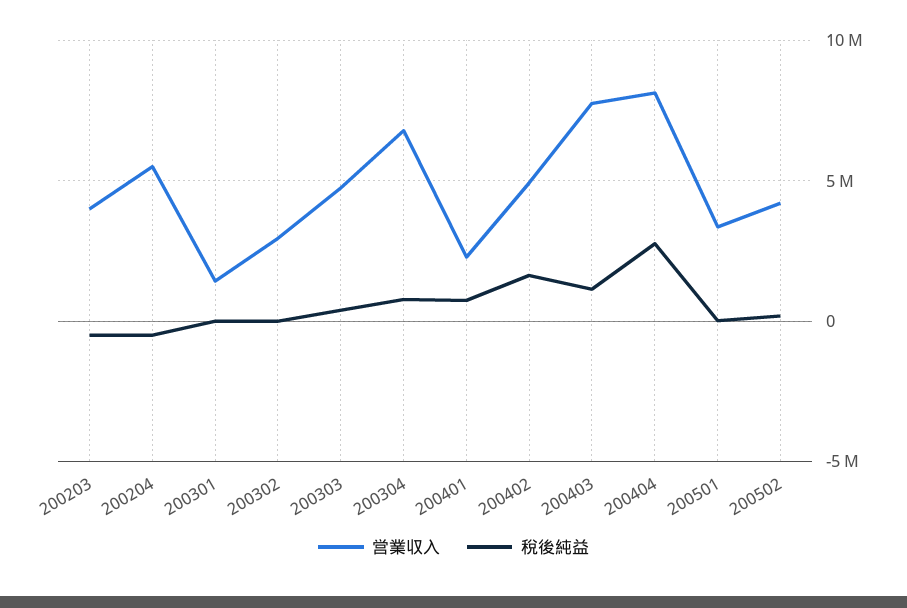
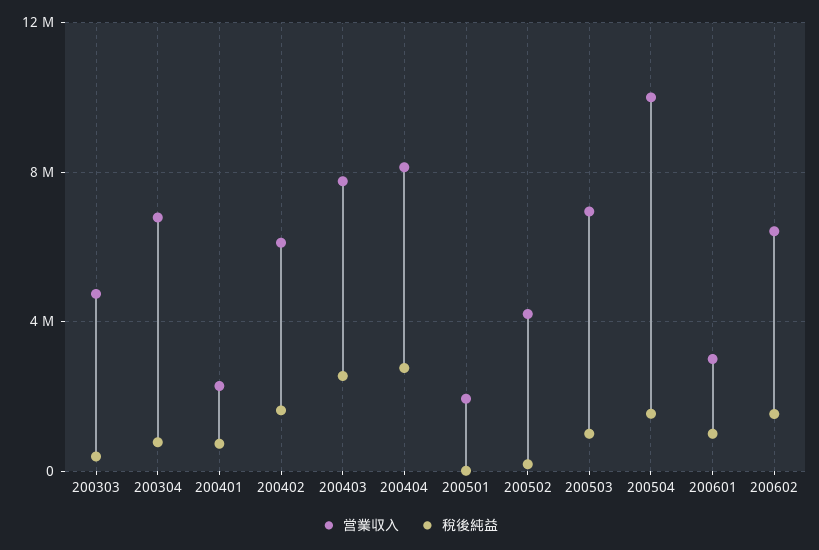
営業収入, 200203: 4000000 -> none
稅後純益, 200203: -500000 -> none
営業収入, 200204: 5500000 -> none
稅後純益, 200204: -500000 -> none
営業収入, 200301: 1500000 -> none
稅後純益, 200301: 0 -> none
営業収入, 200302: 3000000 -> none
稅後純益, 200302: 0 -> none
営業収入, 200402: 5000000 -> 6000000
稅後純益, 200403: 1000000 -> 2500000
営業収入, 200501: 3500000 -> 2000000
営業収入, 200503: none -> 7000000
稅後純益, 200503: none -> 1000000
営業収入, 200504: none -> 10000000
稅後純益, 200504: none -> 1500000
営業収入, 200601: none -> 3000000
稅後純益, 200601: none -> 1000000
営業収入, 200602: none -> 6500000
稅後純益, 200602: none -> 1500000

